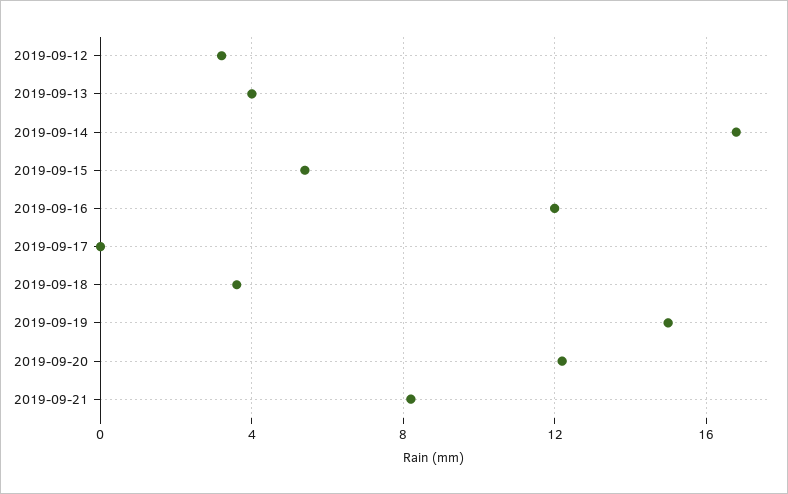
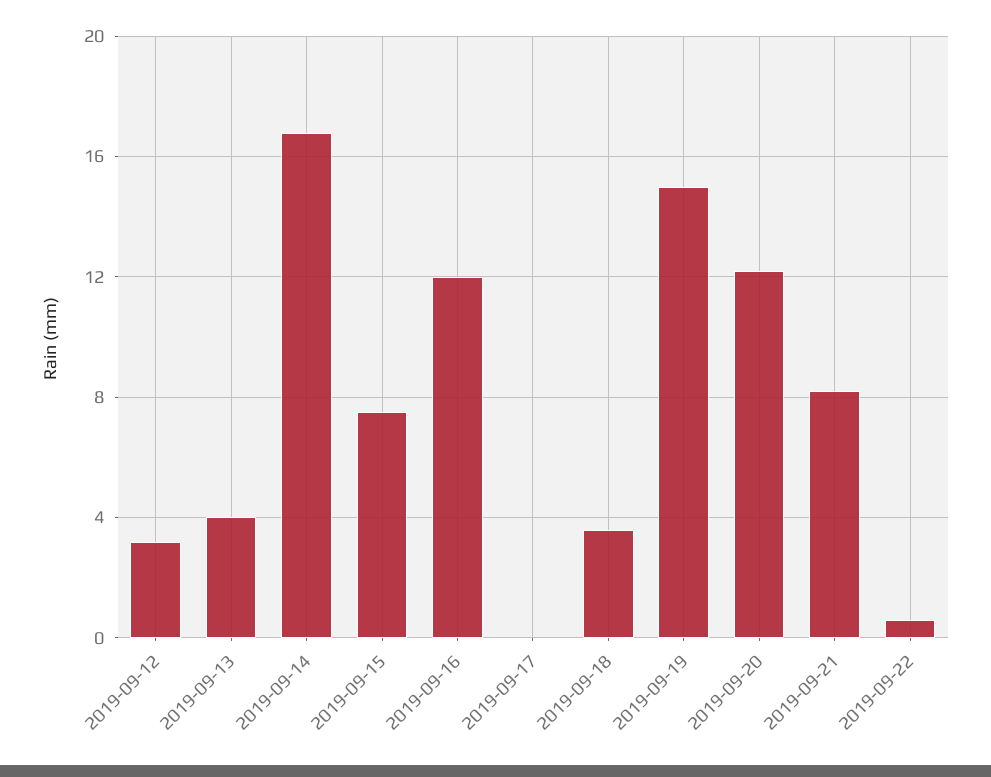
2019-09-15: 5.5 -> 7.5
2019-09-22: none -> 0.5

